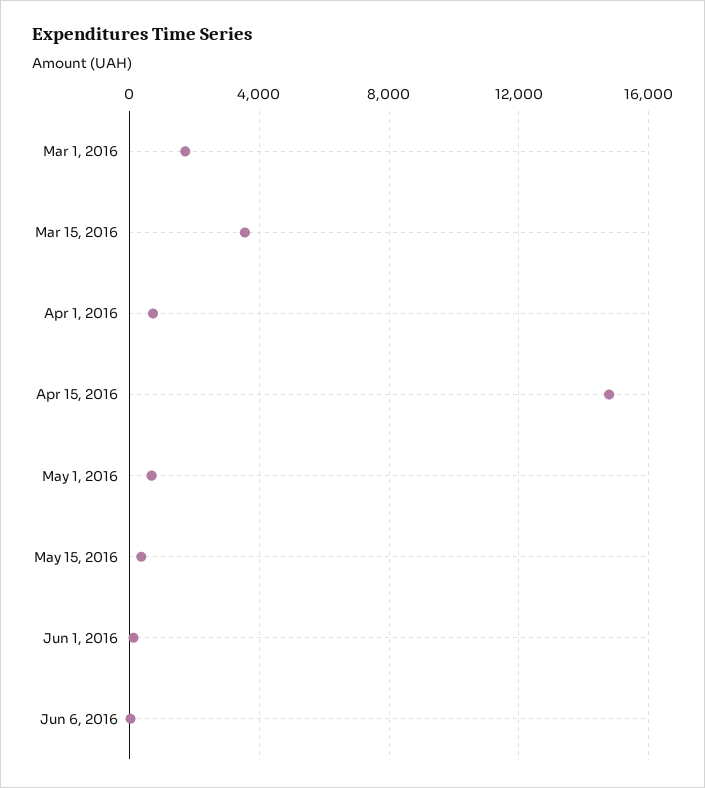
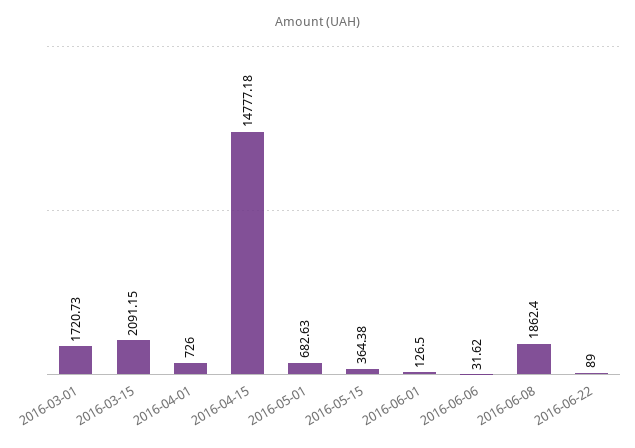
Mar 15, 2016: 3500 -> 2091.15
2016-06-08: none -> 1862.4
2016-06-22: none -> 89

